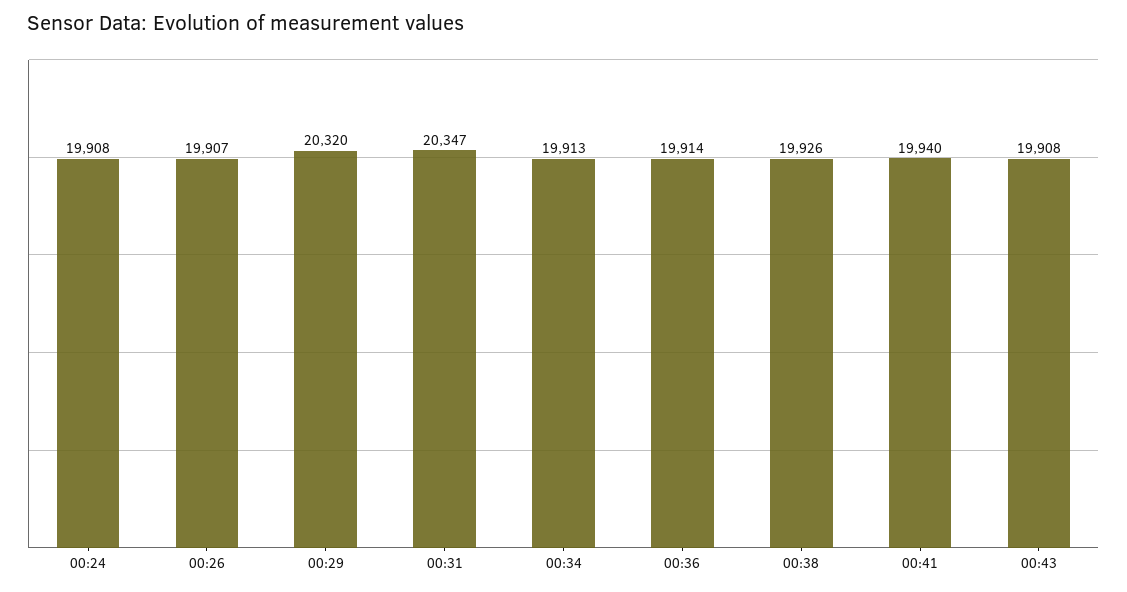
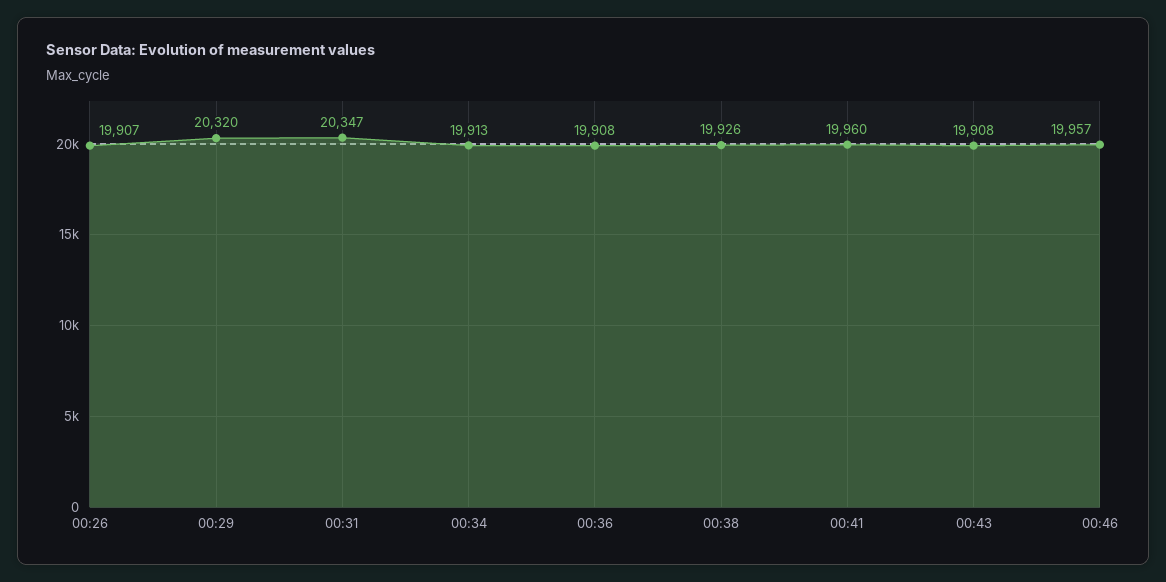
00:24: 19908 -> none
00:36: 19914 -> 19908
00:41: 19940 -> 19960
00:46: none -> 19957

